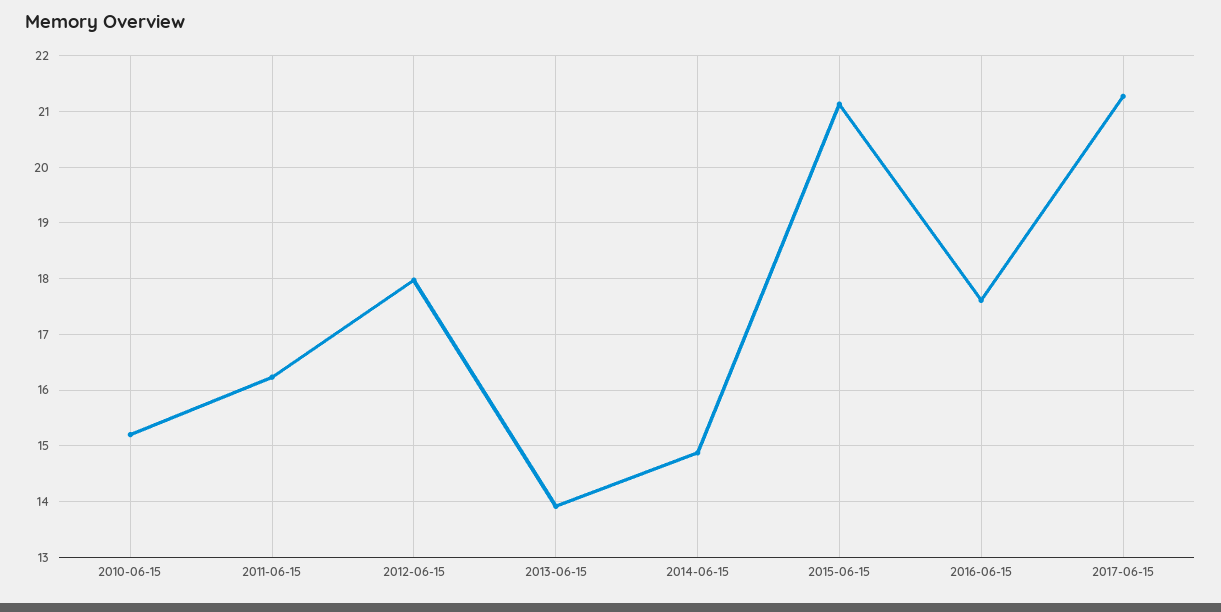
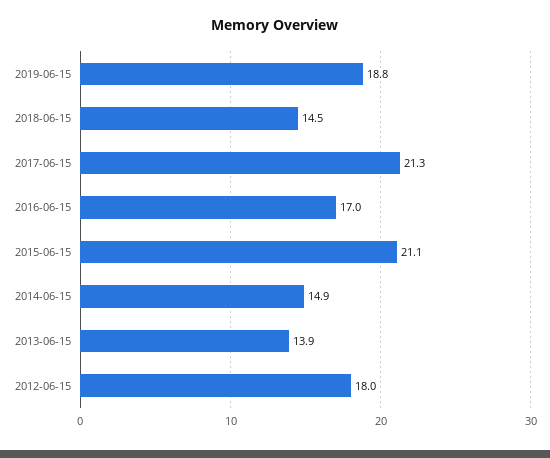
2010-06-15: 15.2 -> none
2011-06-15: 16.2 -> none
2016-06-15: 17.6 -> 17
2019-06-15: none -> 18.8
2018-06-15: none -> 14.5

